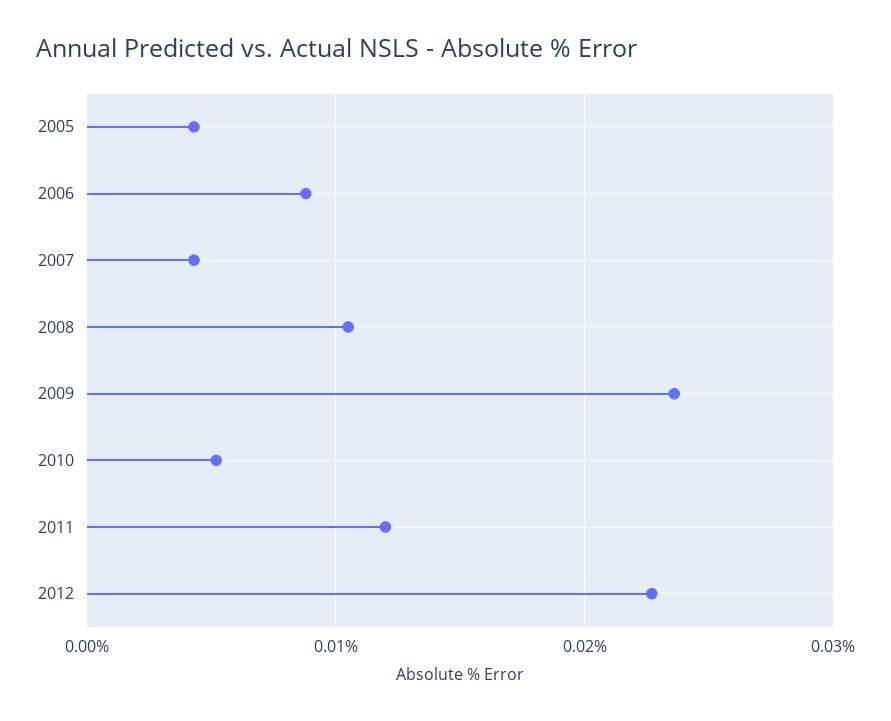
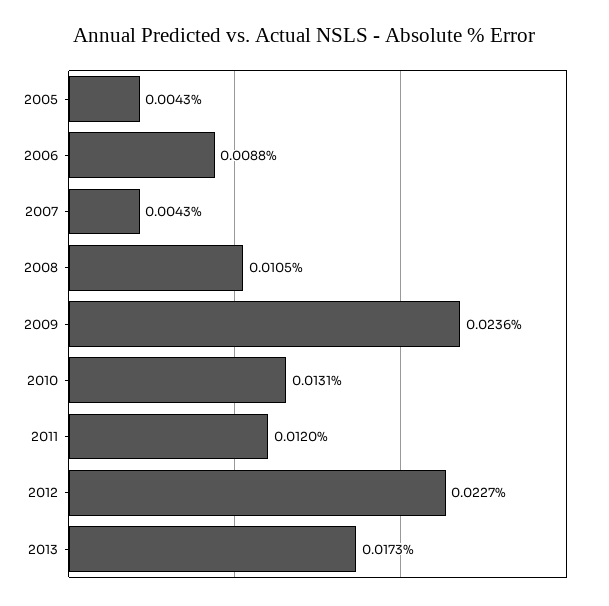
2010: 0.005 -> 0.0131
2013: none -> 0.0173

